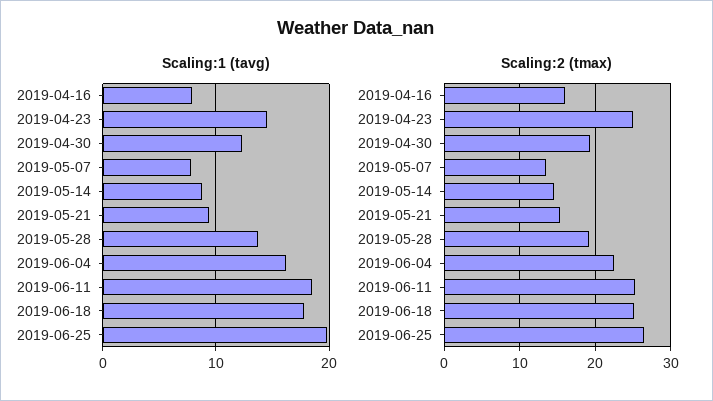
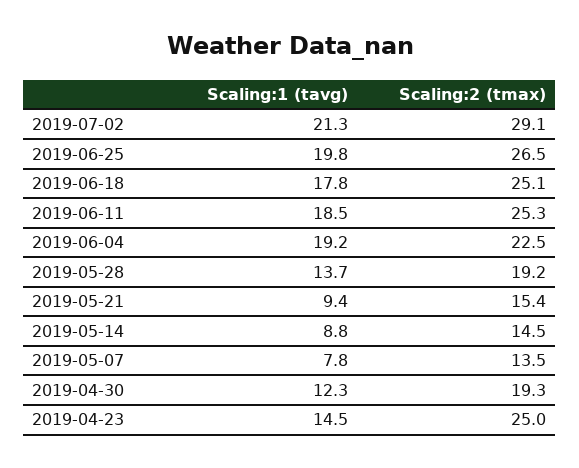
Scaling:1 (tavg), 2019-04-16: 8 -> none
Scaling:1 (tavg), 2019-06-04: 16 -> 19.2
Scaling:2 (tmax), 2019-04-16: 16 -> none
Scaling:1 (tavg), 2019-07-02: none -> 21.3
Scaling:2 (tmax), 2019-07-02: none -> 29.1

